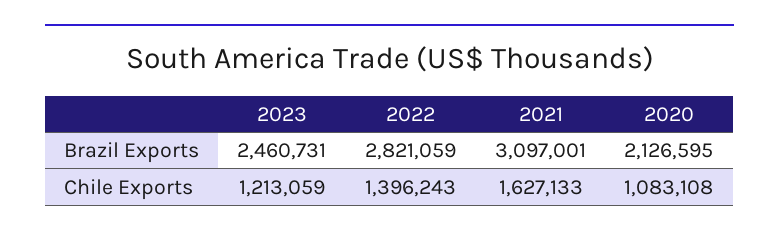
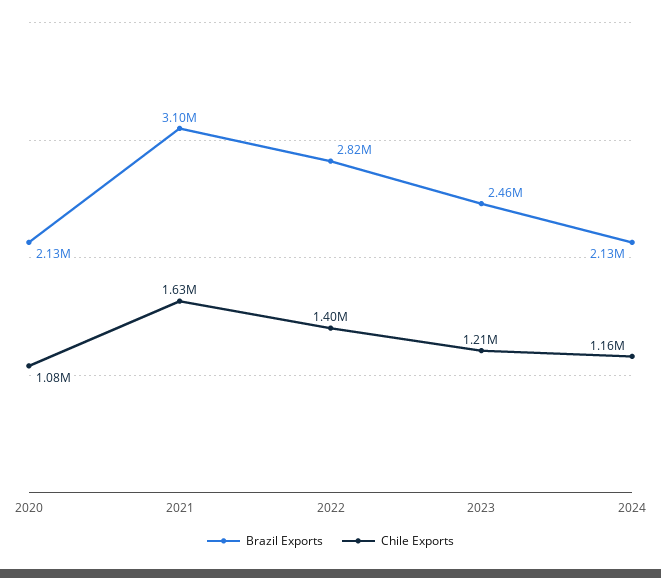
Brazil Exports, 2024: none -> 2130000
Chile Exports, 2024: none -> 1160000

